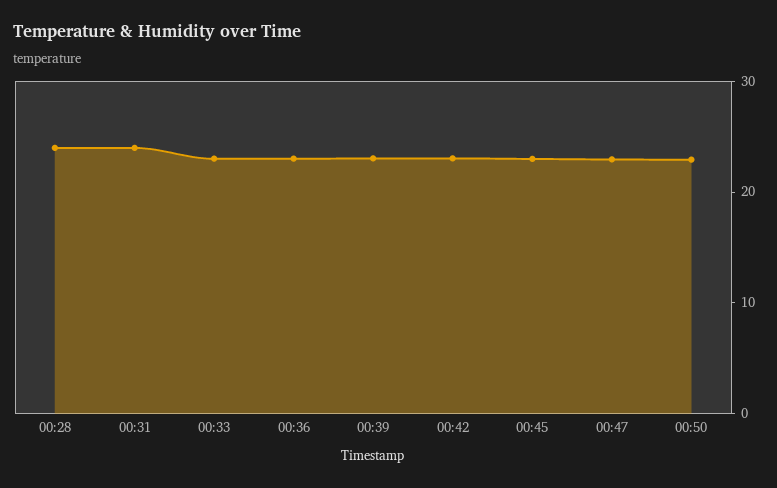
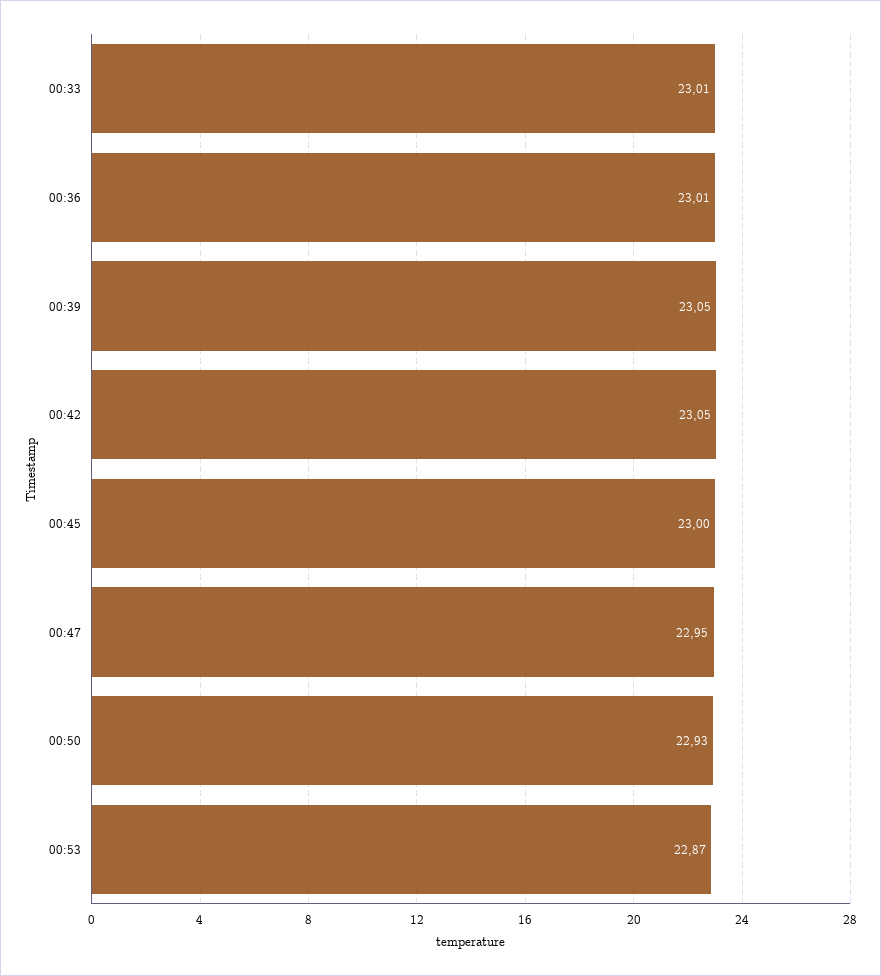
00:28: 24 -> none
00:31: 24 -> none
00:53: none -> 22.87

